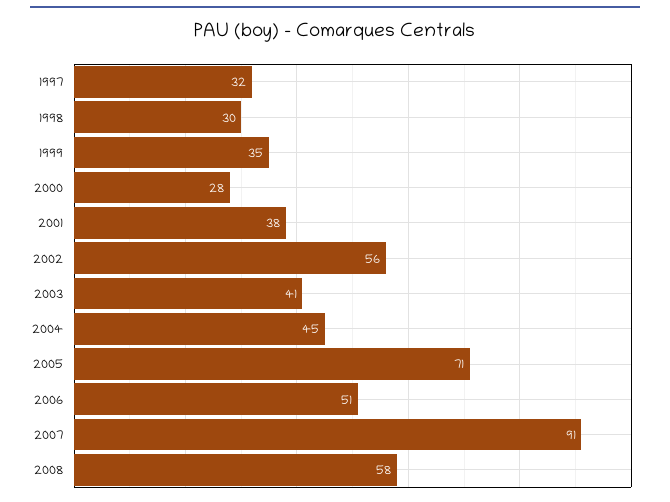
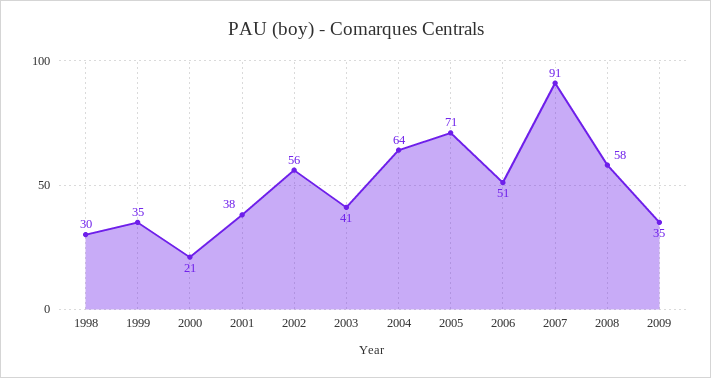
1997: 32 -> none
2000: 28 -> 21
2004: 45 -> 64
2009: none -> 35

